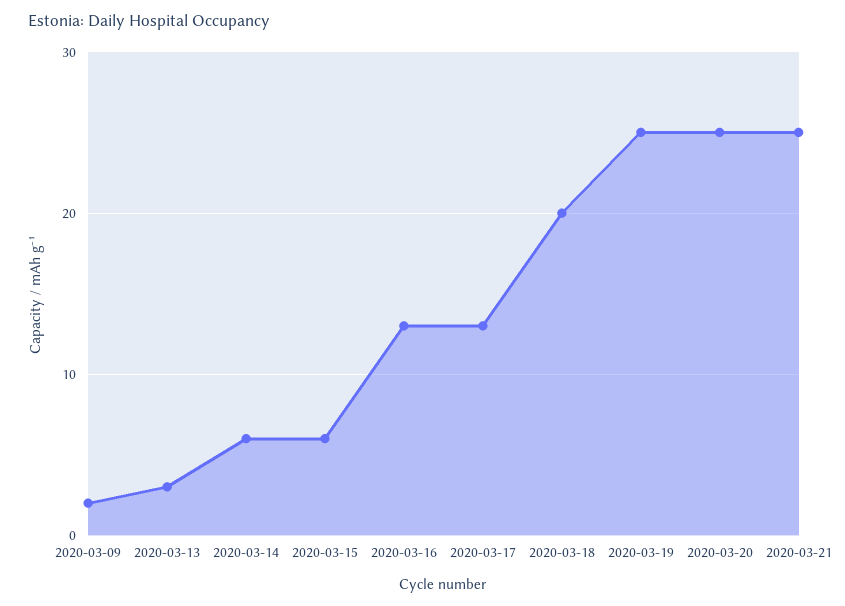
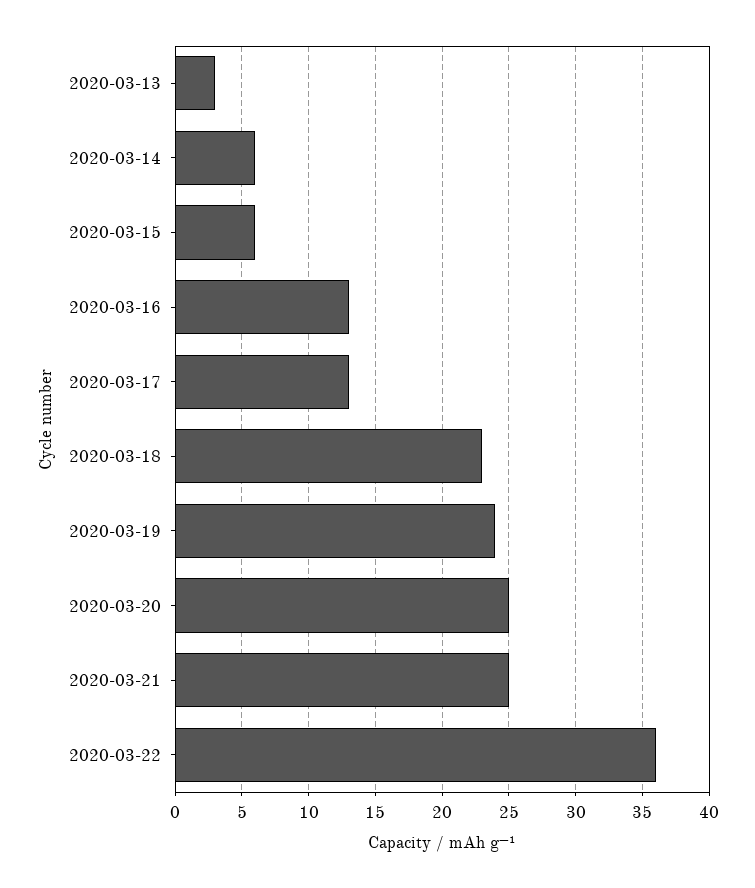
2020-03-09: 2 -> none
2020-03-18: 20 -> 23
2020-03-19: 25 -> 24
2020-03-22: none -> 36

